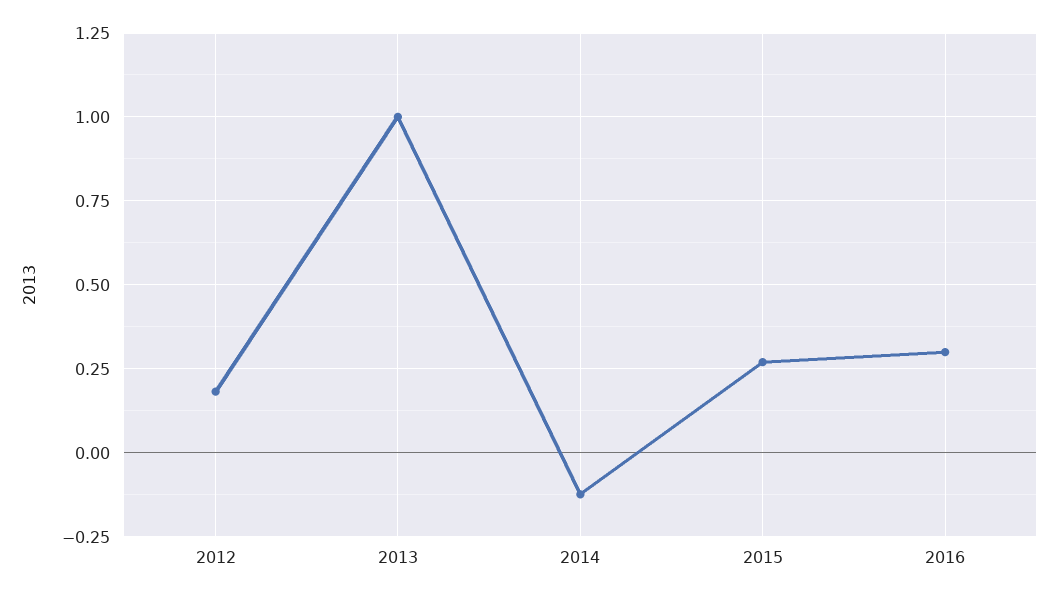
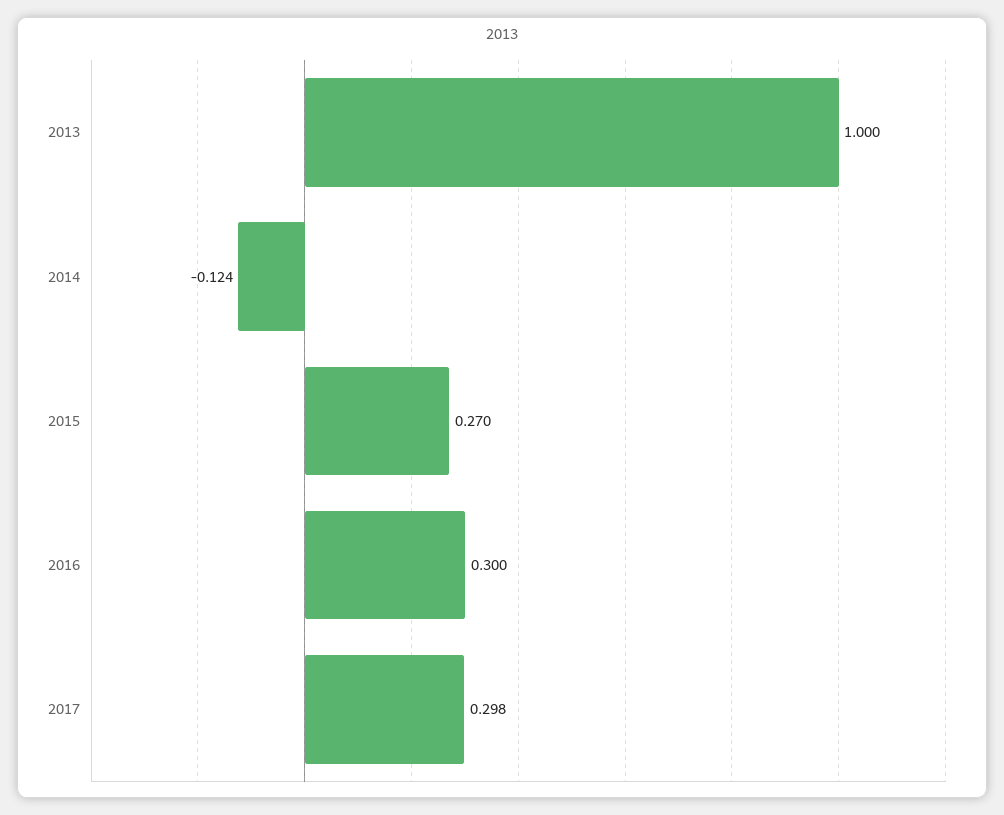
2012: 0.175 -> none
2017: none -> 0.298

